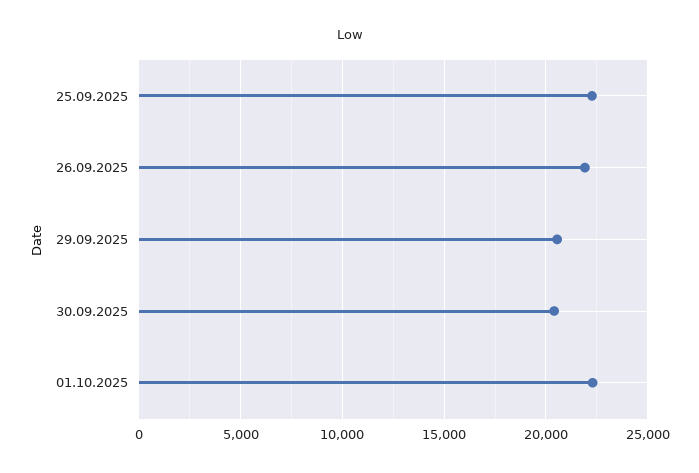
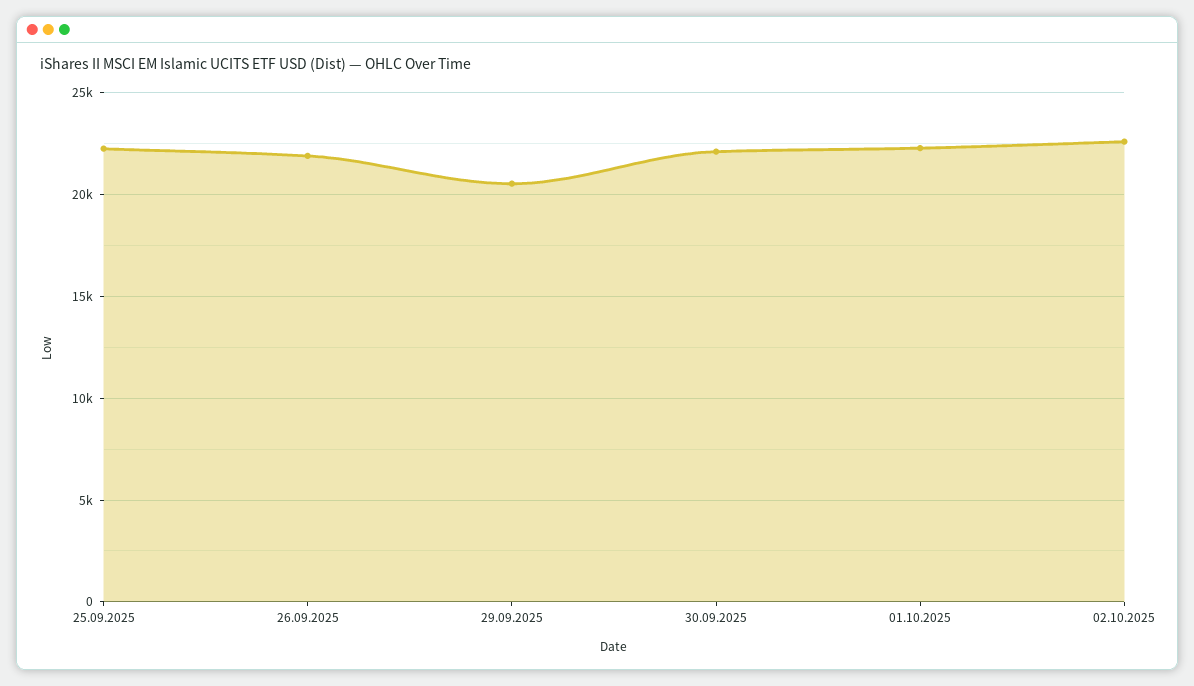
30.09.2025: 20500 -> 22000
02.10.2025: none -> 22500

